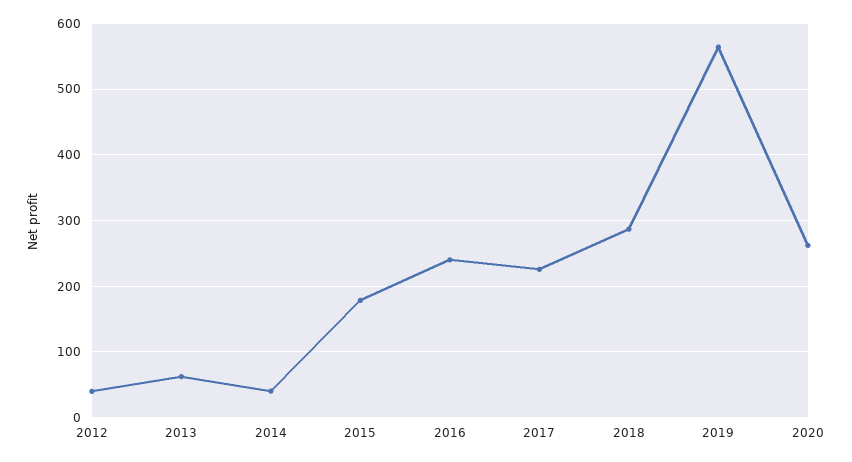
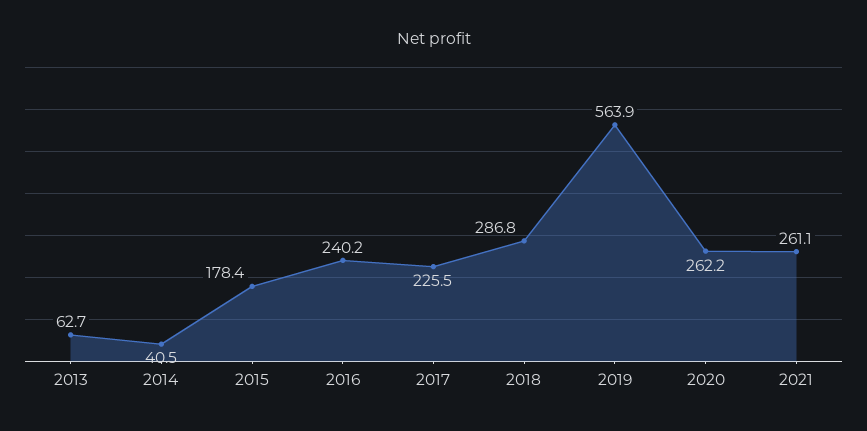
2012: 40 -> none
2021: none -> 261.1

